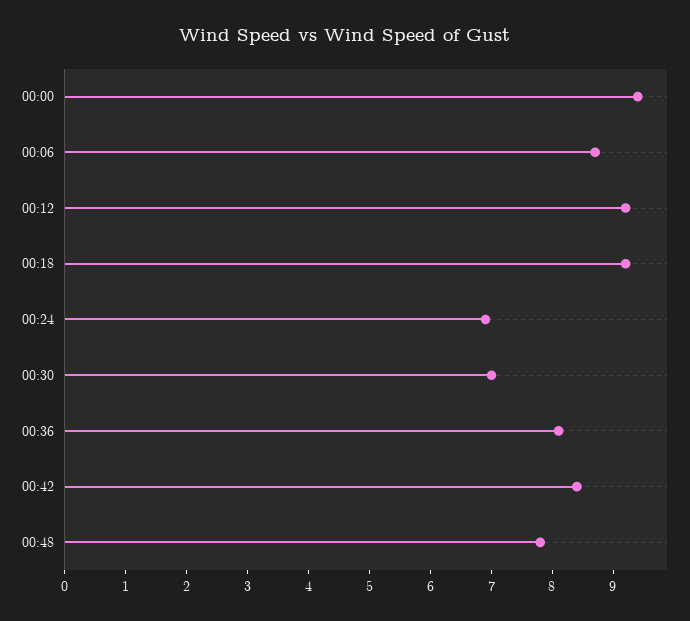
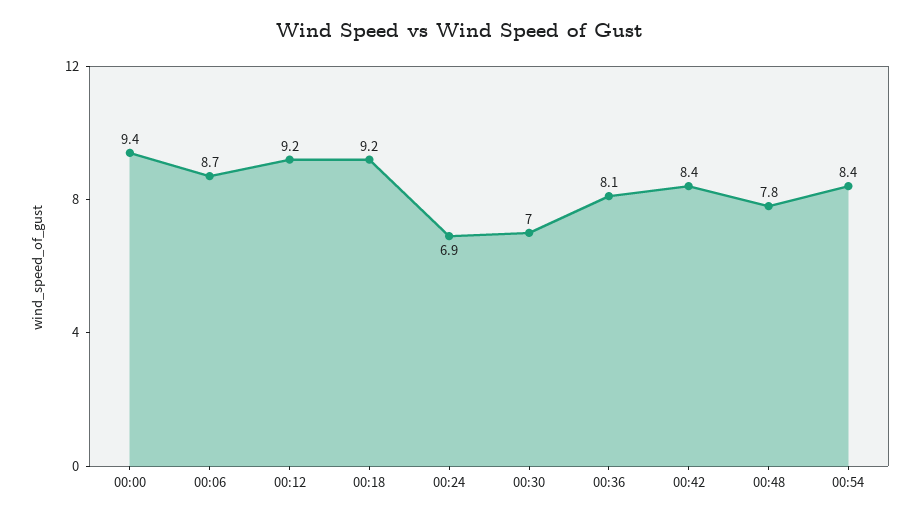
00:54: none -> 8.4

